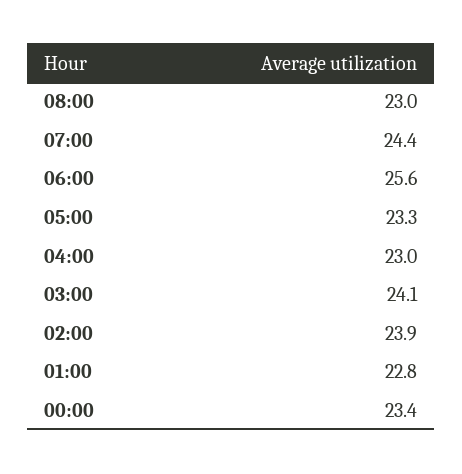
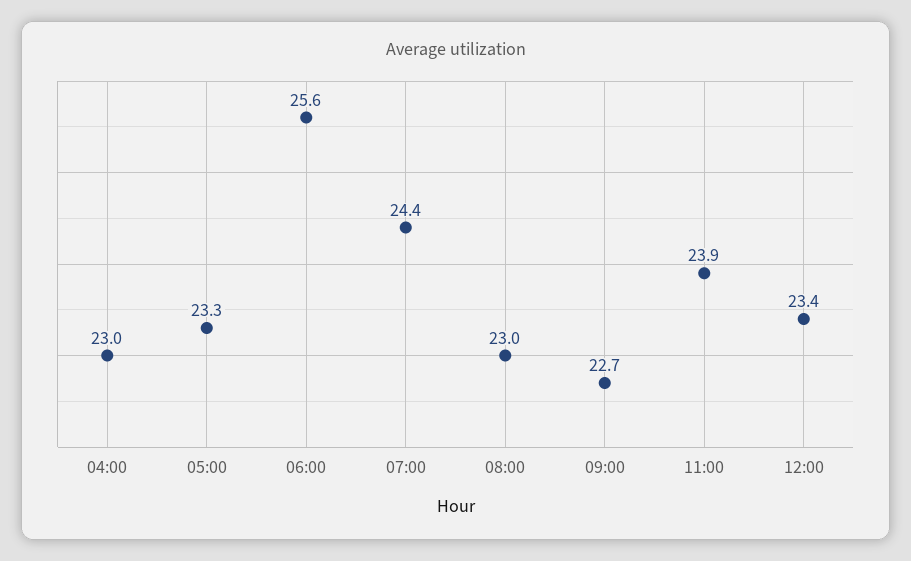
03:00: 24.1 -> none
02:00: 23.9 -> none
01:00: 22.8 -> none
00:00: 23.4 -> none
09:00: none -> 22.7
11:00: none -> 23.9
12:00: none -> 23.4

